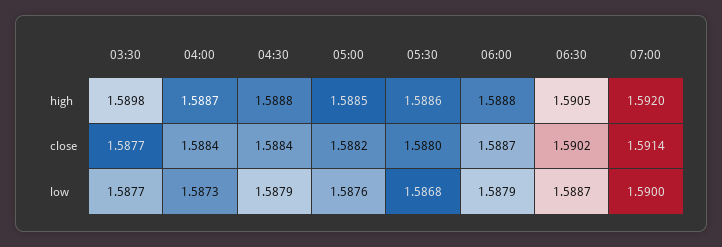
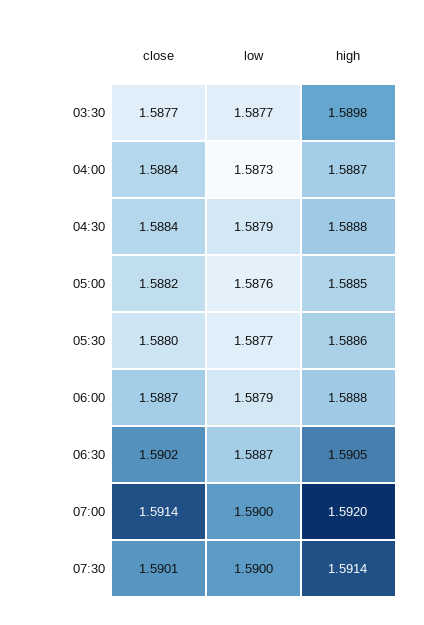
05:30, low: 1.5868 -> 1.5877
07:30, close: none -> 1.5901
07:30, low: none -> 1.59
07:30, high: none -> 1.5914

